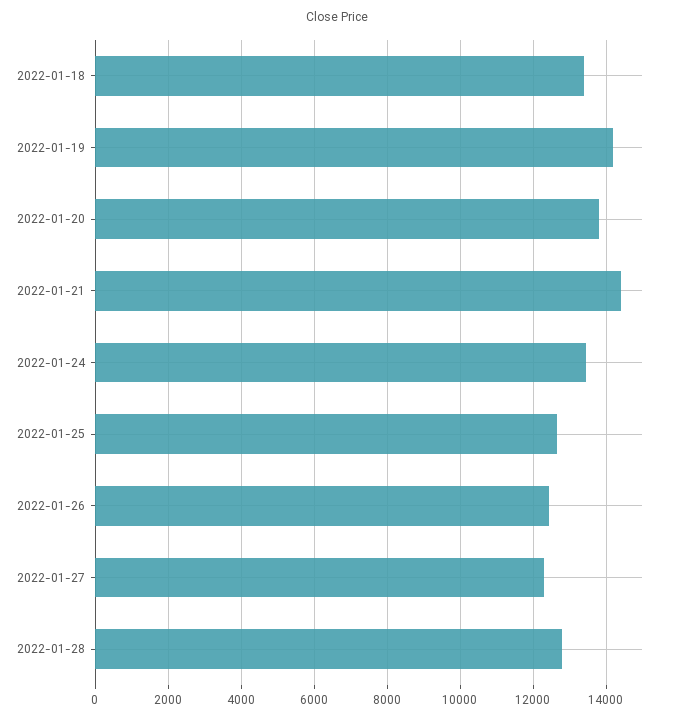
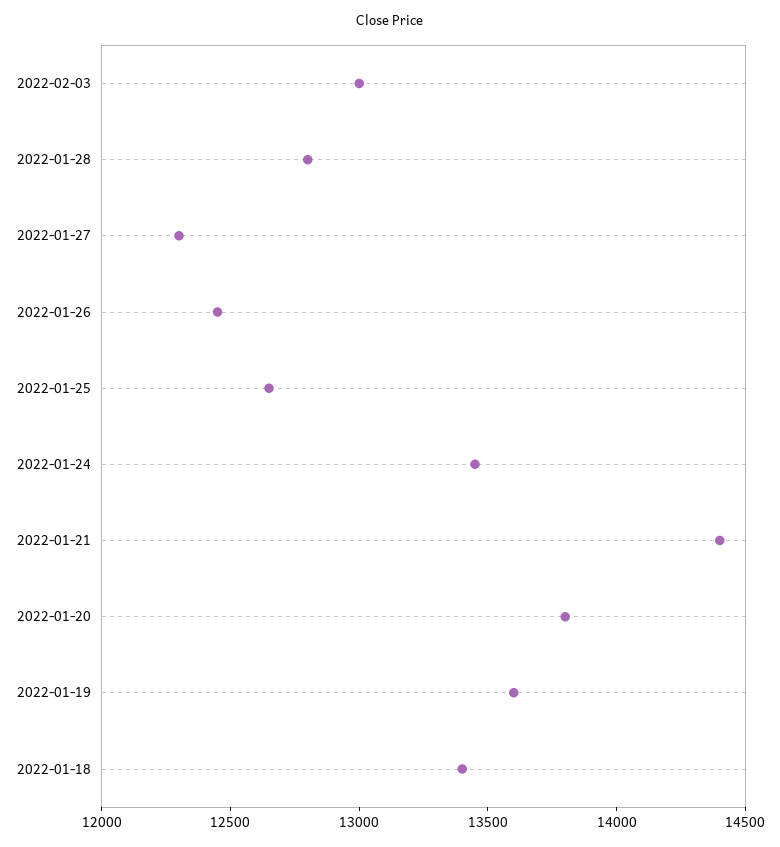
2022-01-19: 14200 -> 13600
2022-02-03: none -> 13000

